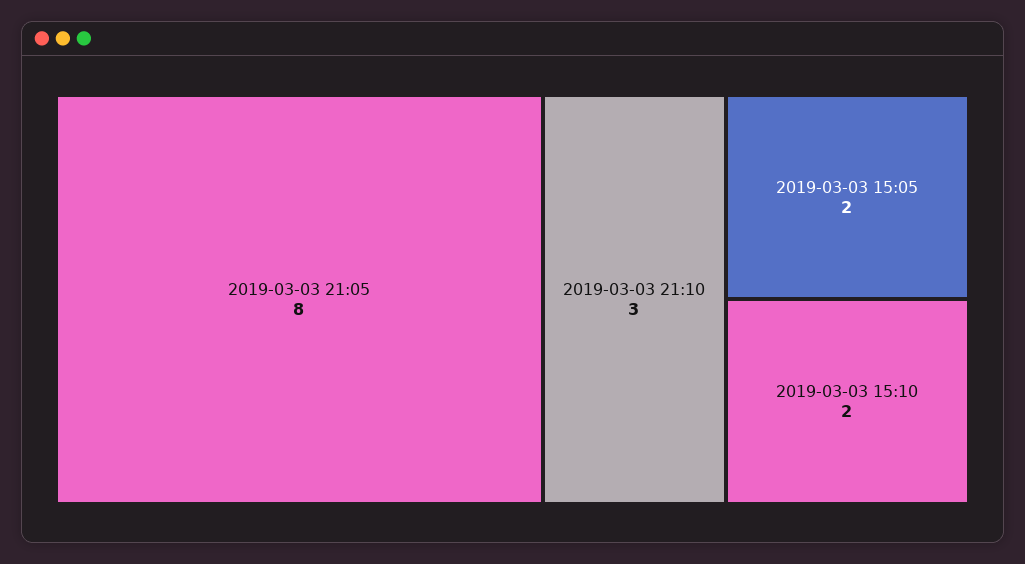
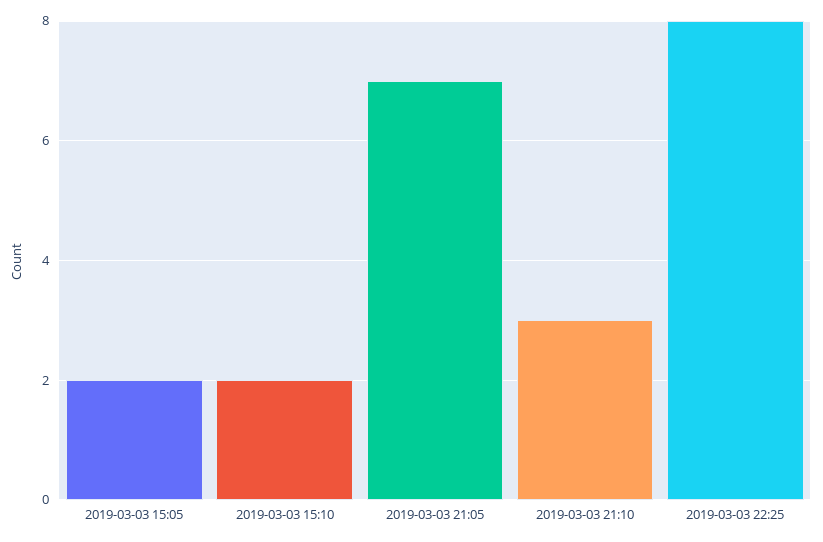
2019-03-03 21:05: 8 -> 7
2019-03-03 22:25: none -> 8

